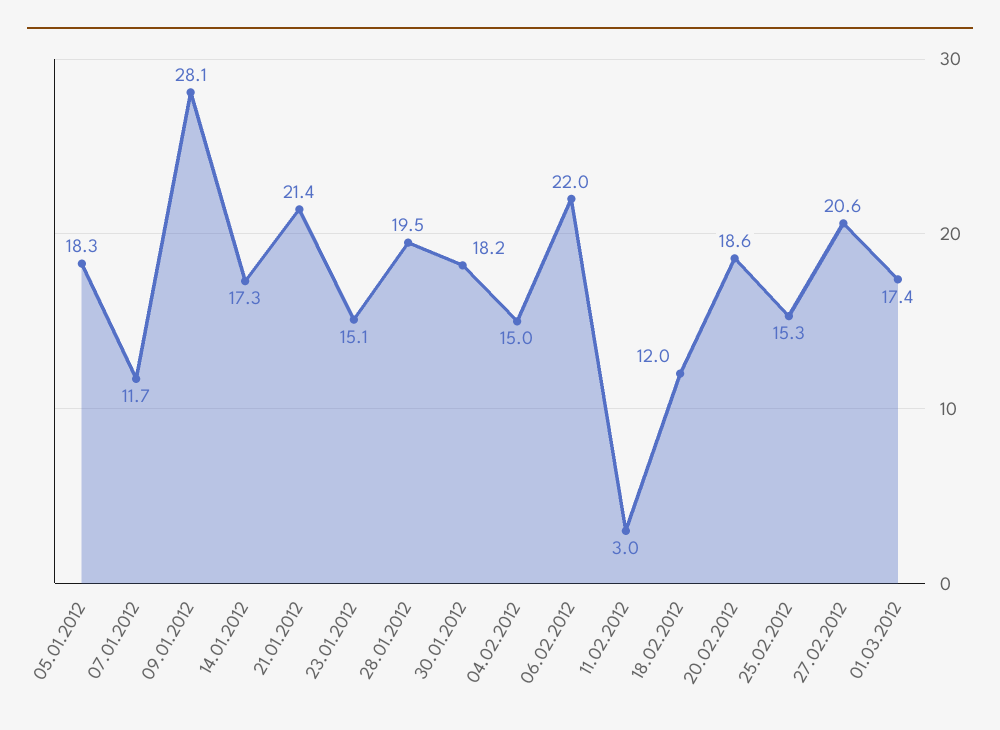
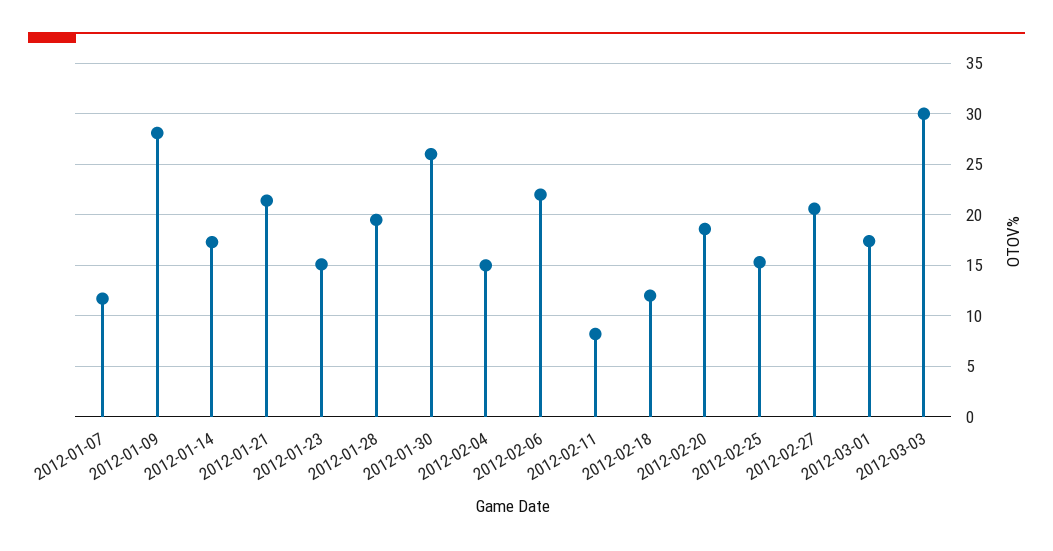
05.01.2012: 18.3 -> none
30.01.2012: 18.2 -> 26
11.02.2012: 3 -> 8
2012-03-03: none -> 30

